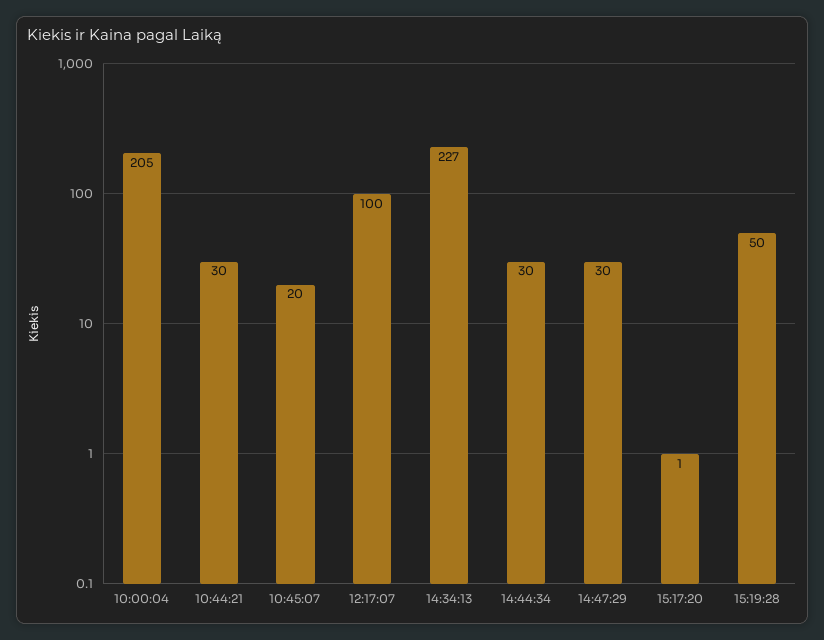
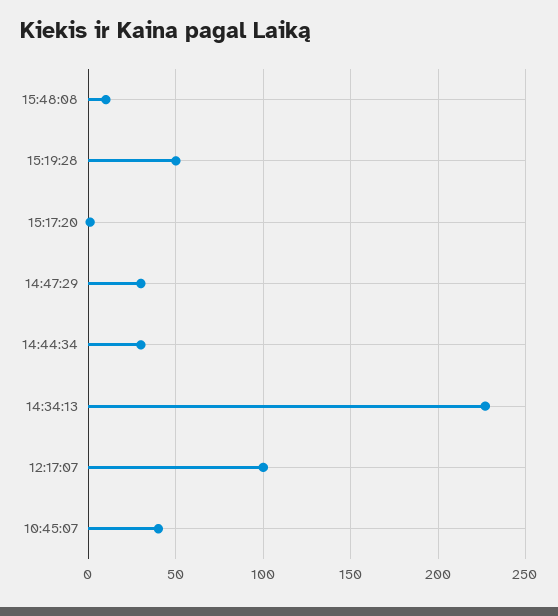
10:00:04: 205 -> none
10:44:21: 30 -> none
10:45:07: 20 -> 40
15:48:08: none -> 10

